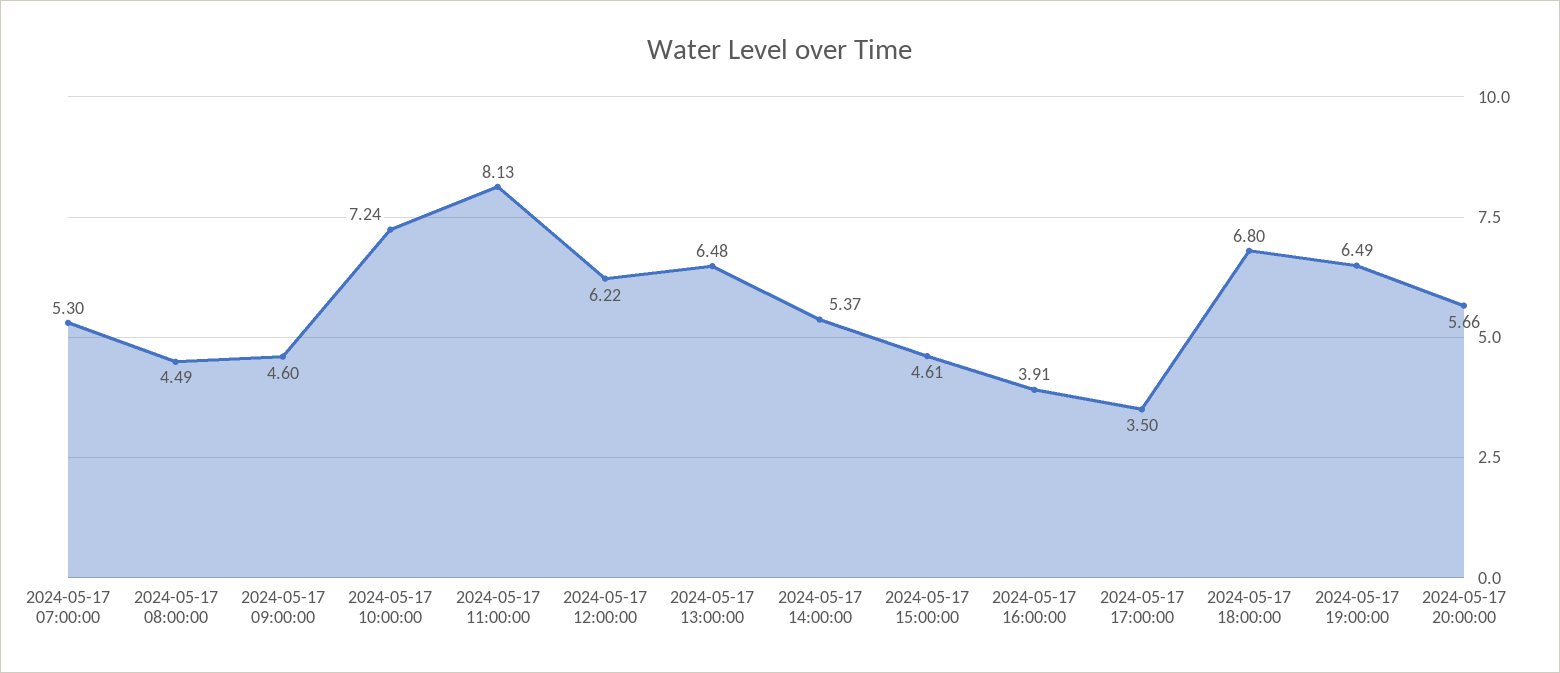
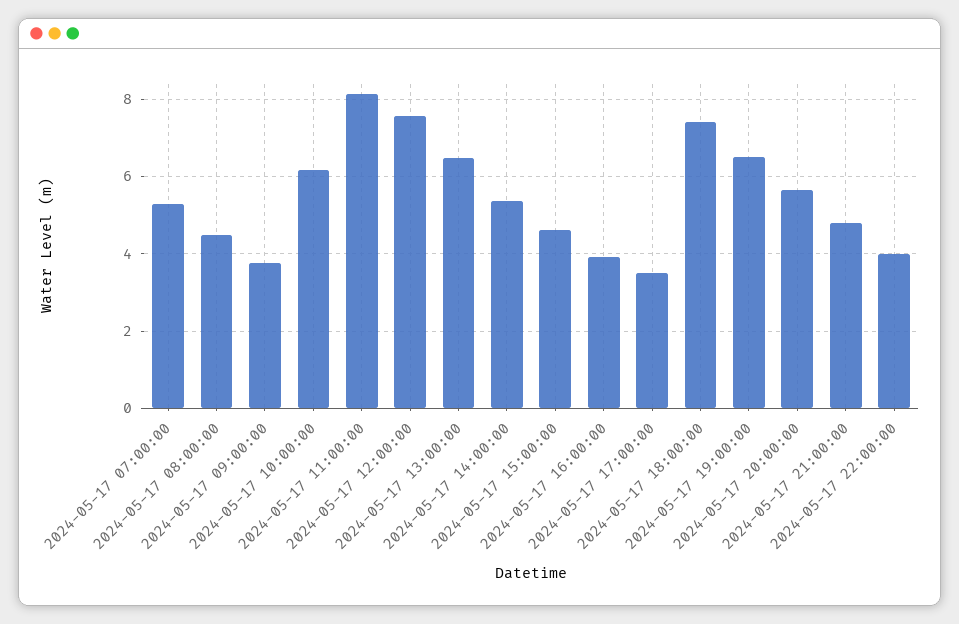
2024-05-17 09:00:00: 4.6 -> 3.8
2024-05-17 10:00:00: 7.24 -> 6.2
2024-05-17 12:00:00: 6.22 -> 7.6
2024-05-17 18:00:00: 6.8 -> 7.4
2024-05-17 21:00:00: none -> 4.8
2024-05-17 22:00:00: none -> 4

